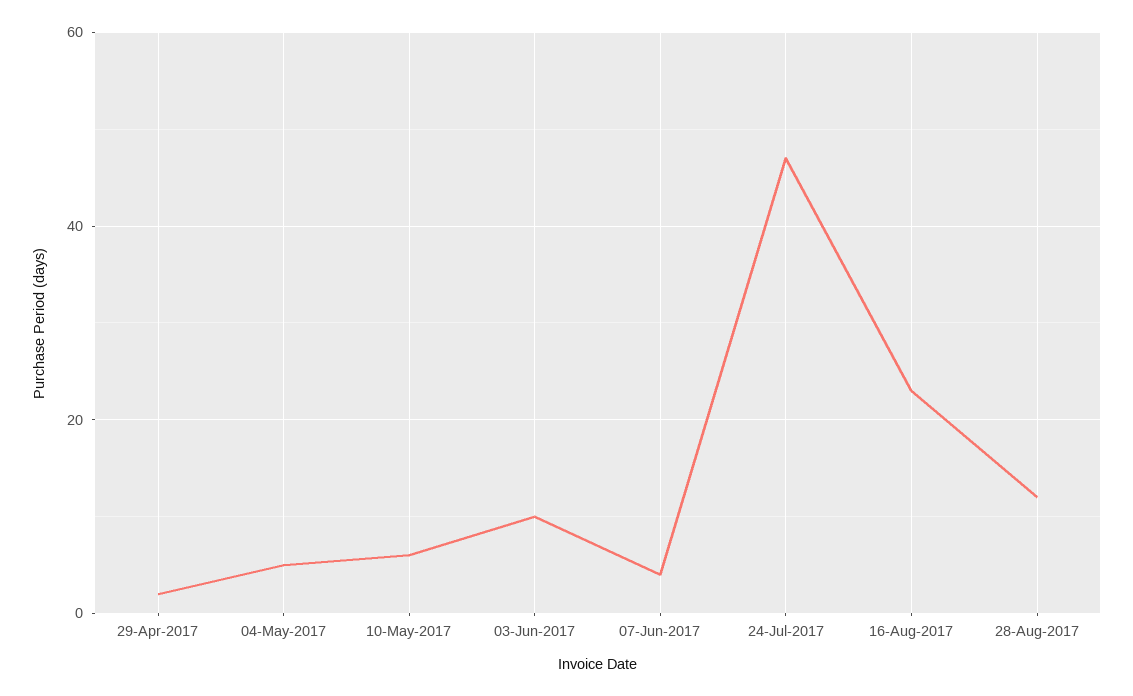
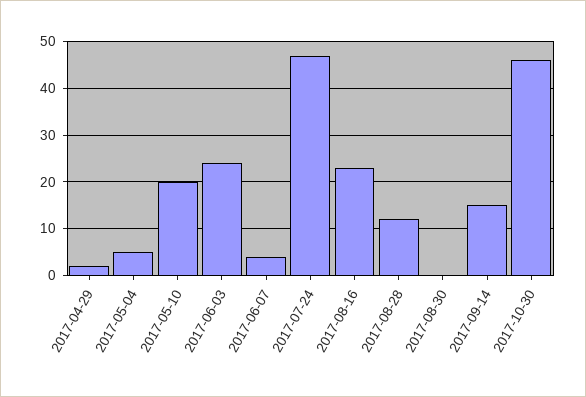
10-May-2017: 5 -> 20
03-Jun-2017: 10 -> 25
2017-08-30: none -> 0
2017-09-14: none -> 15
2017-10-30: none -> 45

